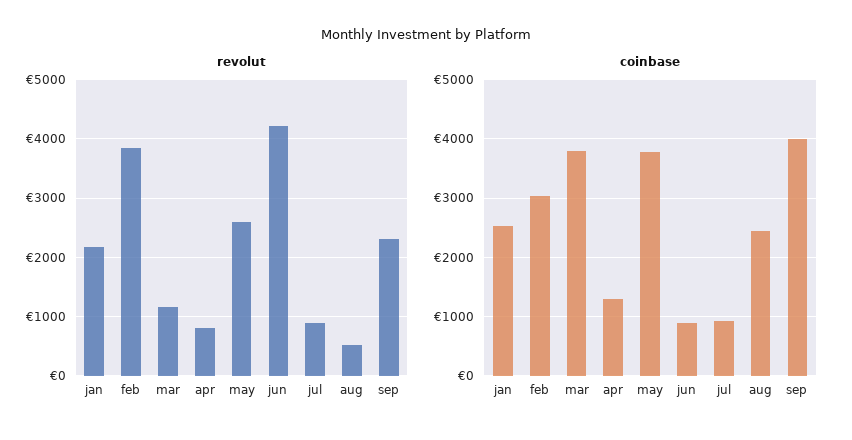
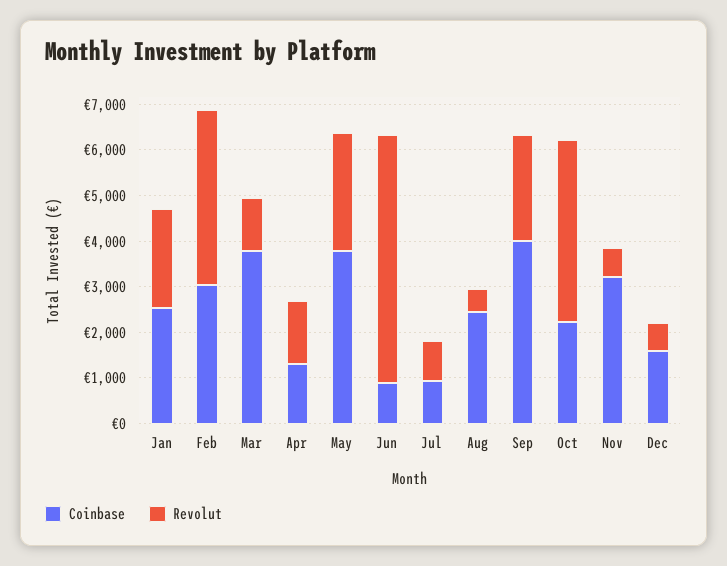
revolut, apr: 800 -> 1400
revolut, jun: 4200 -> 5400
coinbase, Oct: none -> 2200
revolut, Oct: none -> 4000
coinbase, Nov: none -> 3200
revolut, Nov: none -> 600
coinbase, Dec: none -> 1600
revolut, Dec: none -> 600

